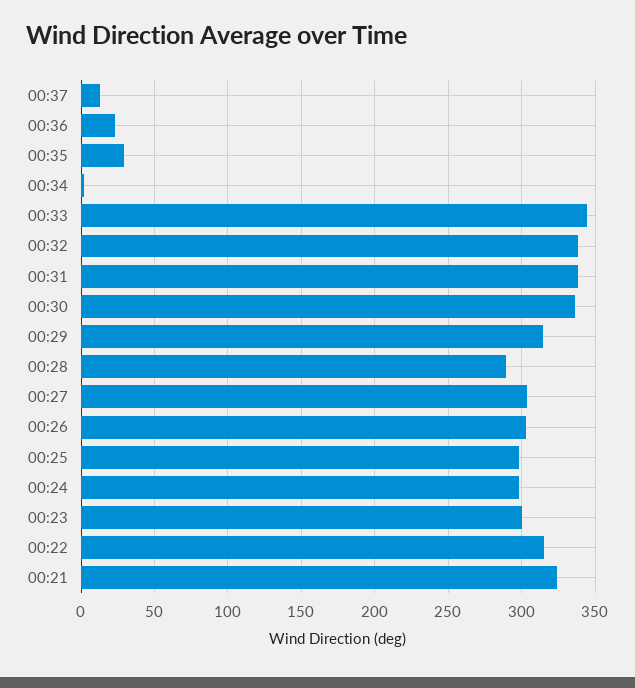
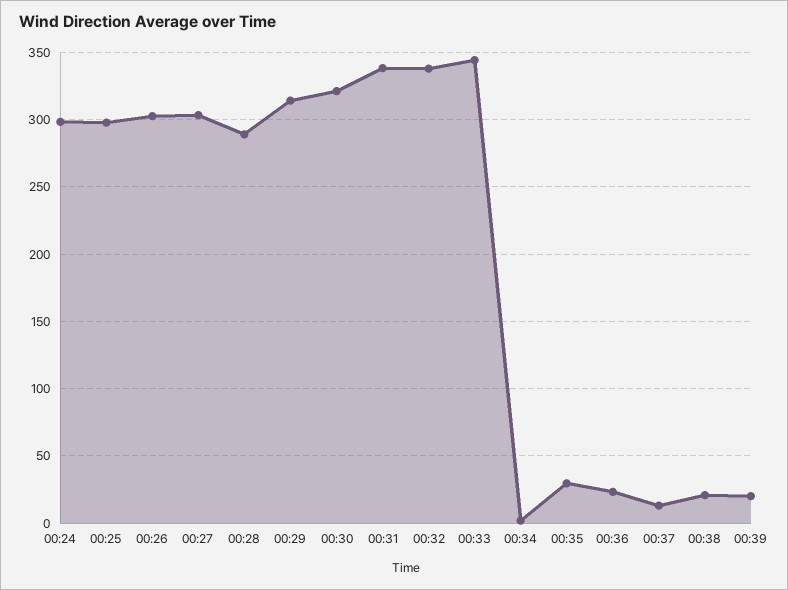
00:30: 335 -> 320
00:23: 300 -> none
00:22: 315 -> none
00:21: 325 -> none
00:38: none -> 20
00:39: none -> 20

